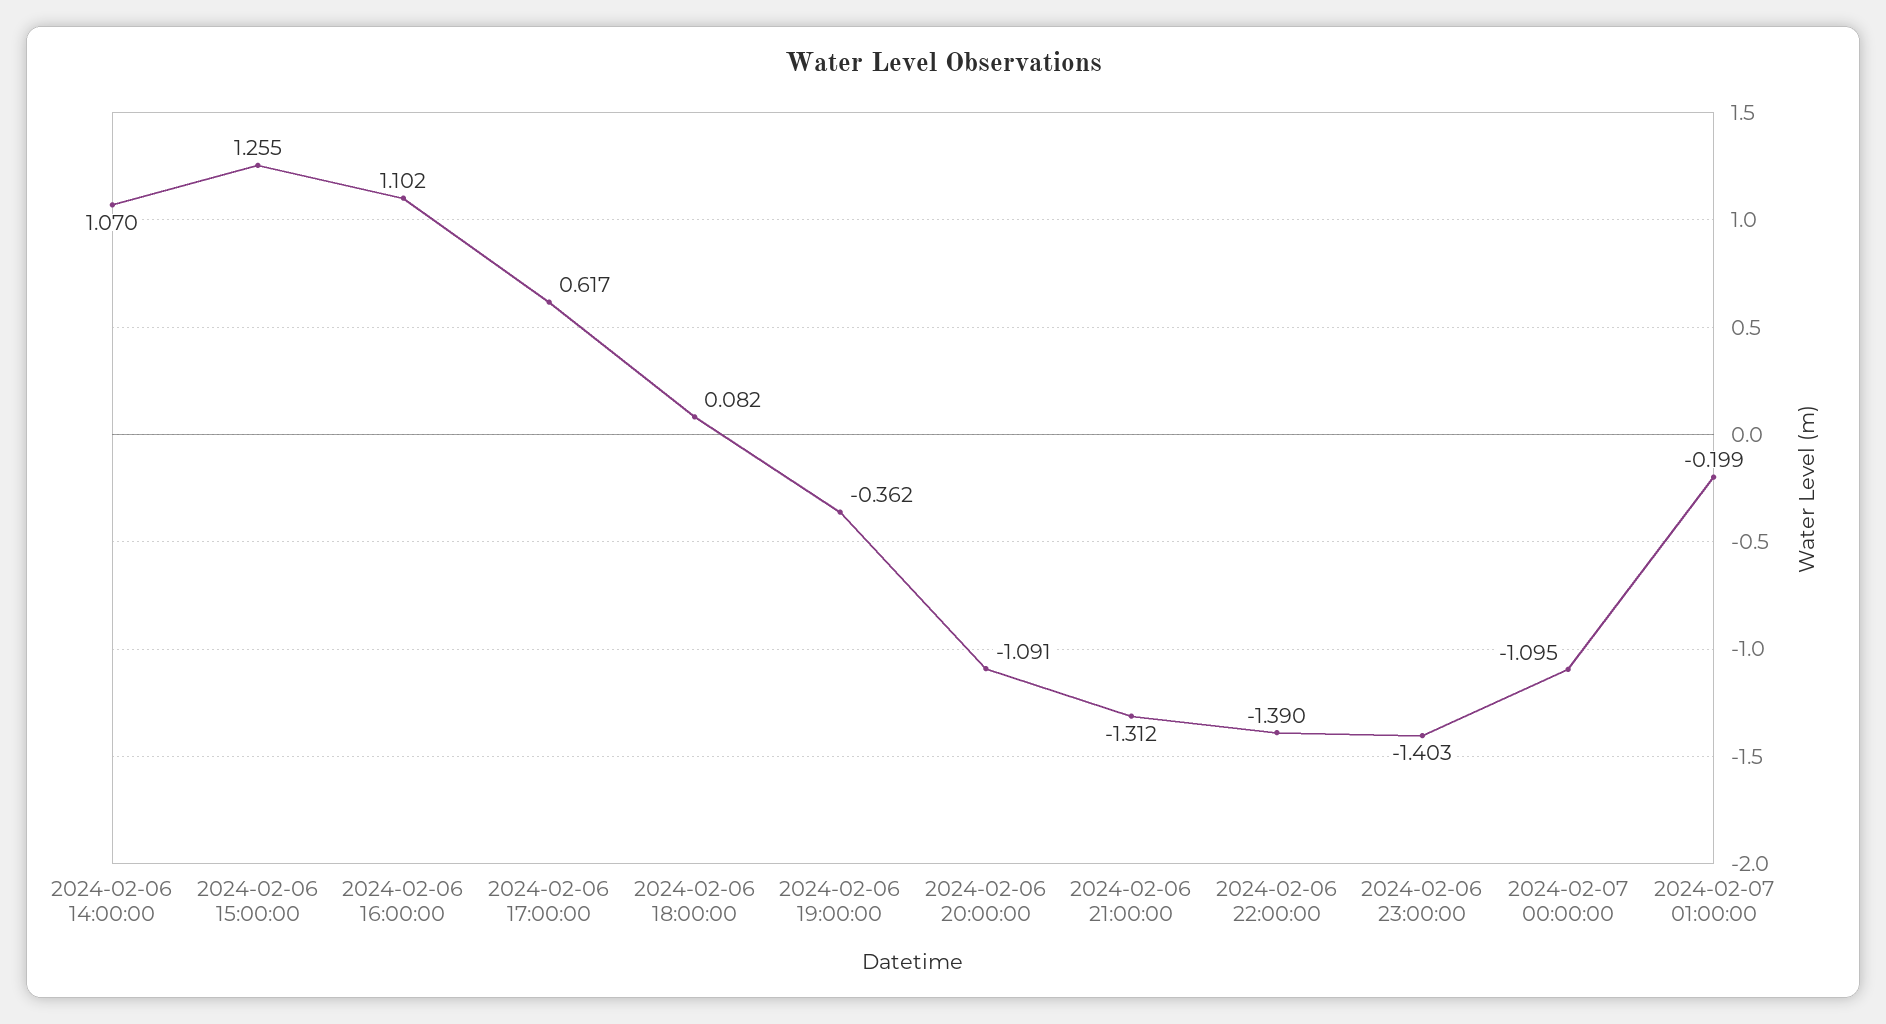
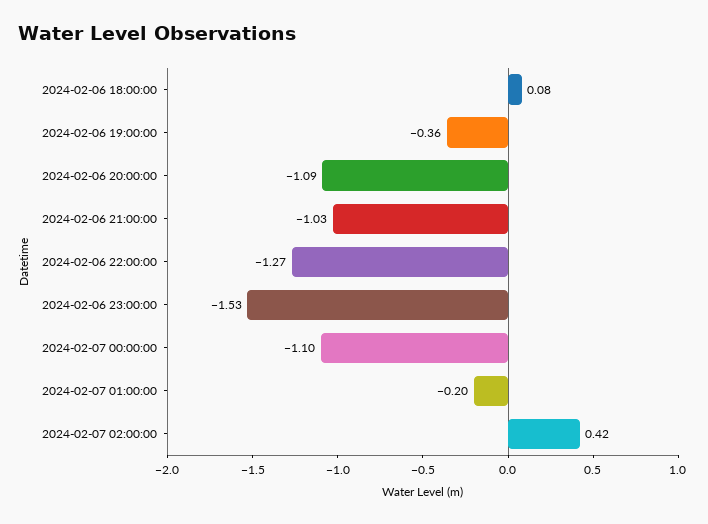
2024-02-06 14:00:00: 1.07 -> none
2024-02-06 15:00:00: 1.255 -> none
2024-02-06 16:00:00: 1.102 -> none
2024-02-06 17:00:00: 0.617 -> none
2024-02-06 21:00:00: -1.312 -> -1.03
2024-02-06 22:00:00: -1.39 -> -1.27
2024-02-06 23:00:00: -1.403 -> -1.53
2024-02-07 02:00:00: none -> 0.42

